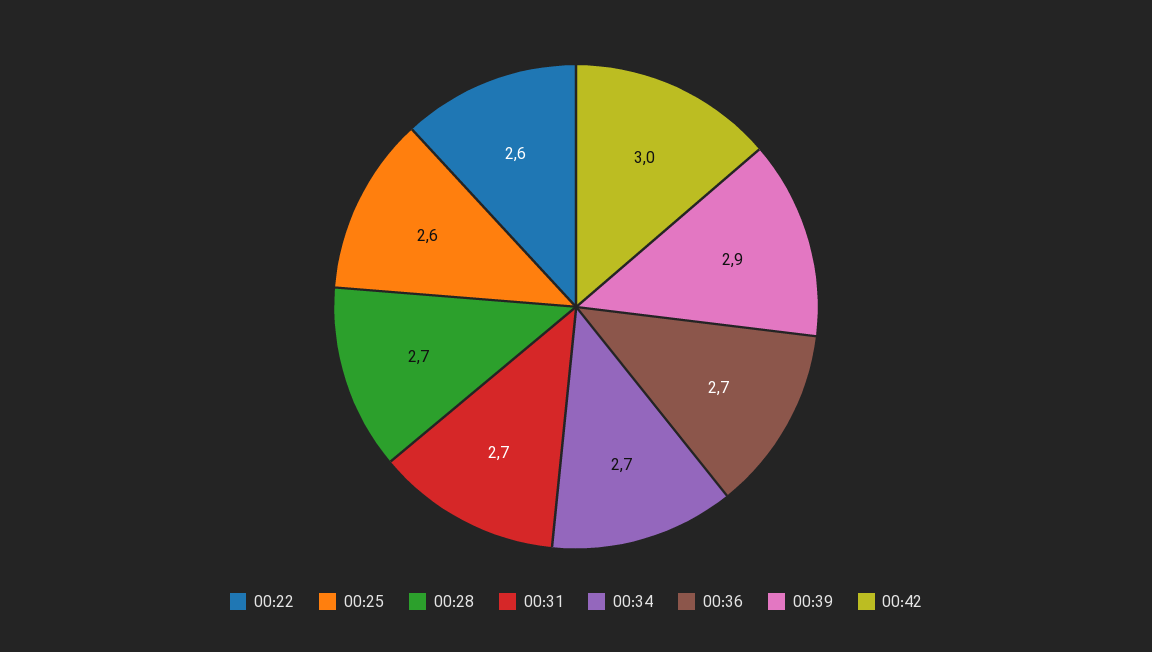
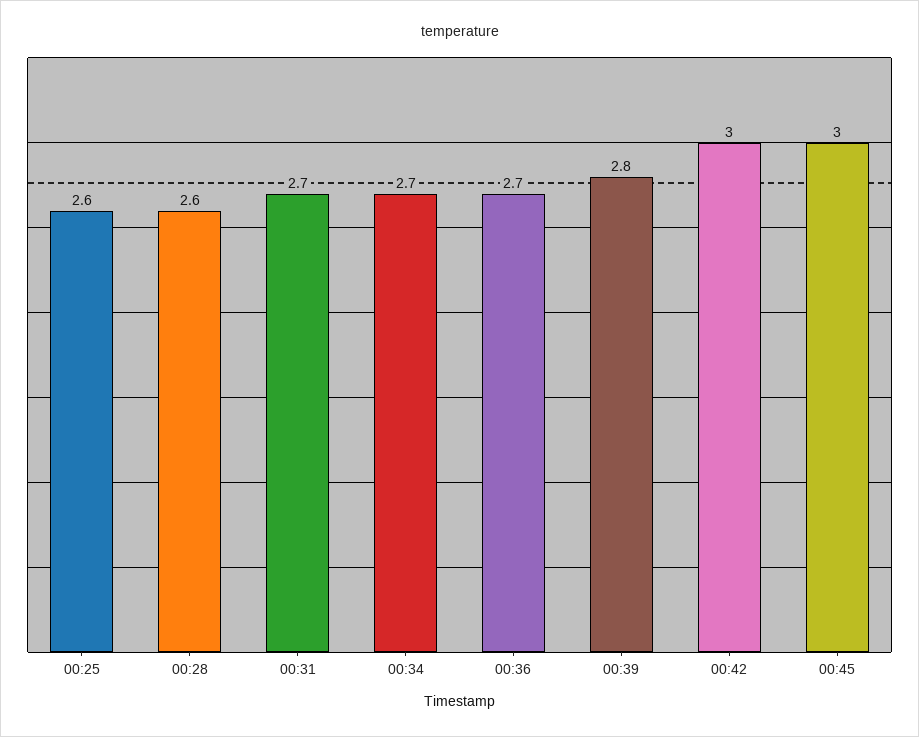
00:22: 2.6 -> none
00:28: 2.7 -> 2.6
00:39: 2.9 -> 2.8
00:45: none -> 3

